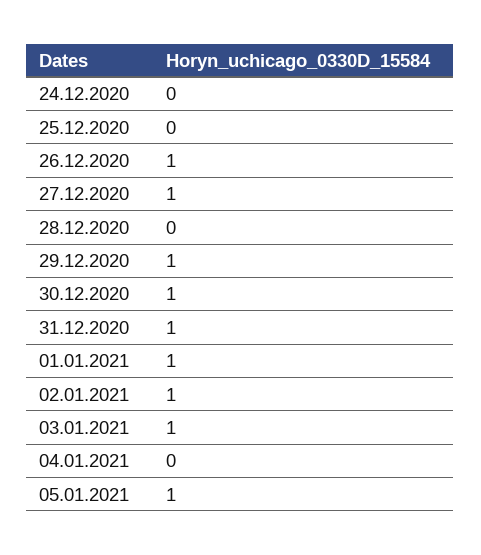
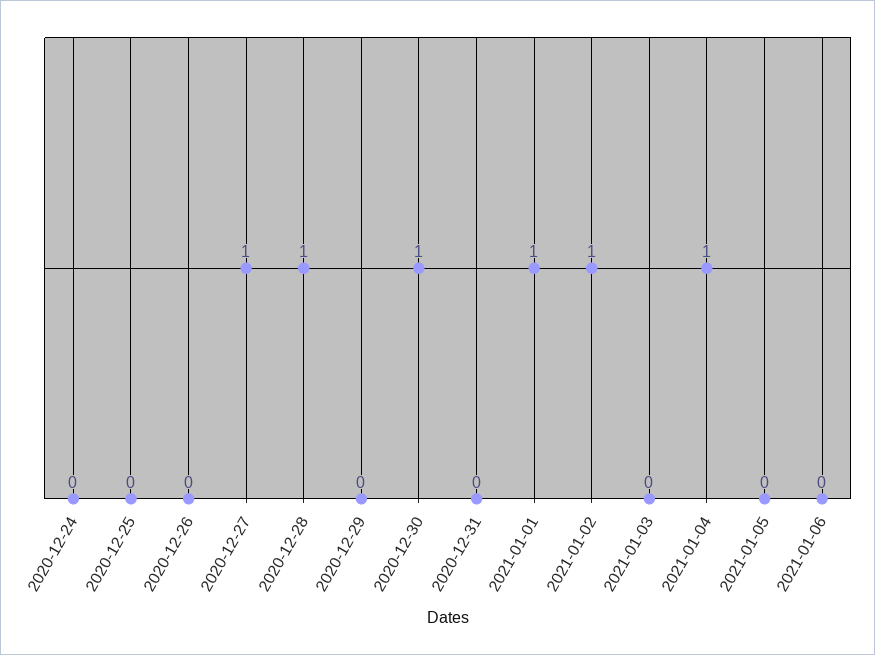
26.12.2020: 1 -> 0
28.12.2020: 0 -> 1
29.12.2020: 1 -> 0
31.12.2020: 1 -> 0
03.01.2021: 1 -> 0
04.01.2021: 0 -> 1
05.01.2021: 1 -> 0
2021-01-06: none -> 0

